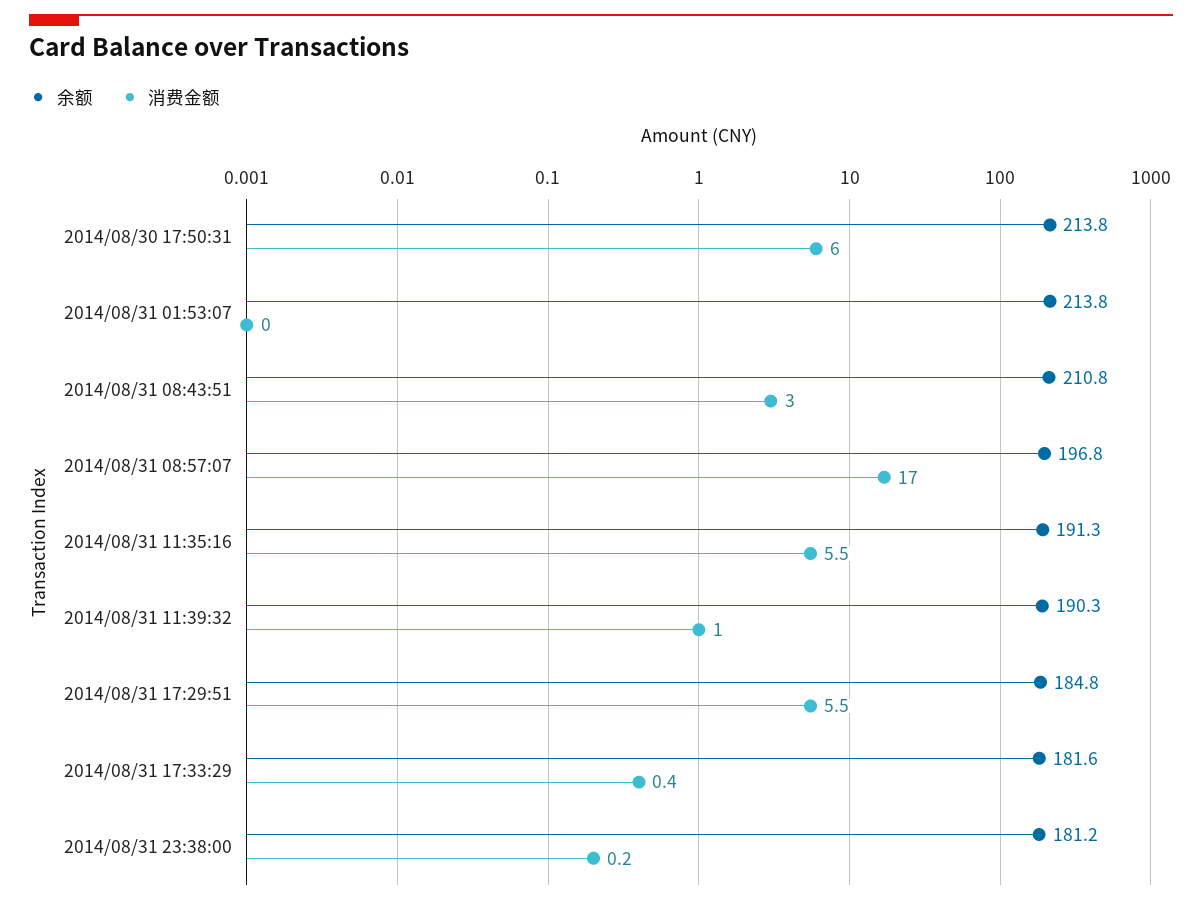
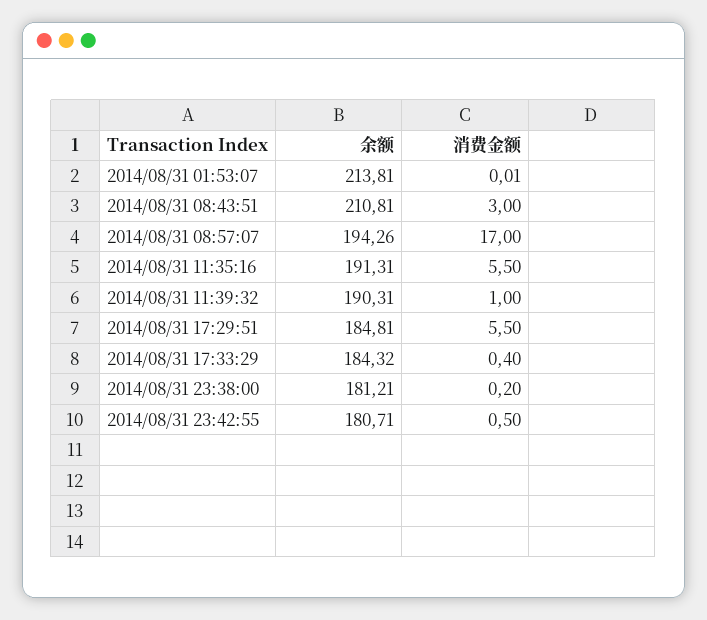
余额, 2014/08/30 17:50:31: 213.8 -> none
消费金额, 2014/08/30 17:50:31: 6 -> none
余额, 2014/08/31 08:57:07: 196.8 -> 194.26
余额, 2014/08/31 17:33:29: 181.6 -> 184.32
余额, 2014/08/31 23:42:55: none -> 180.71
消费金额, 2014/08/31 23:42:55: none -> 0.5

